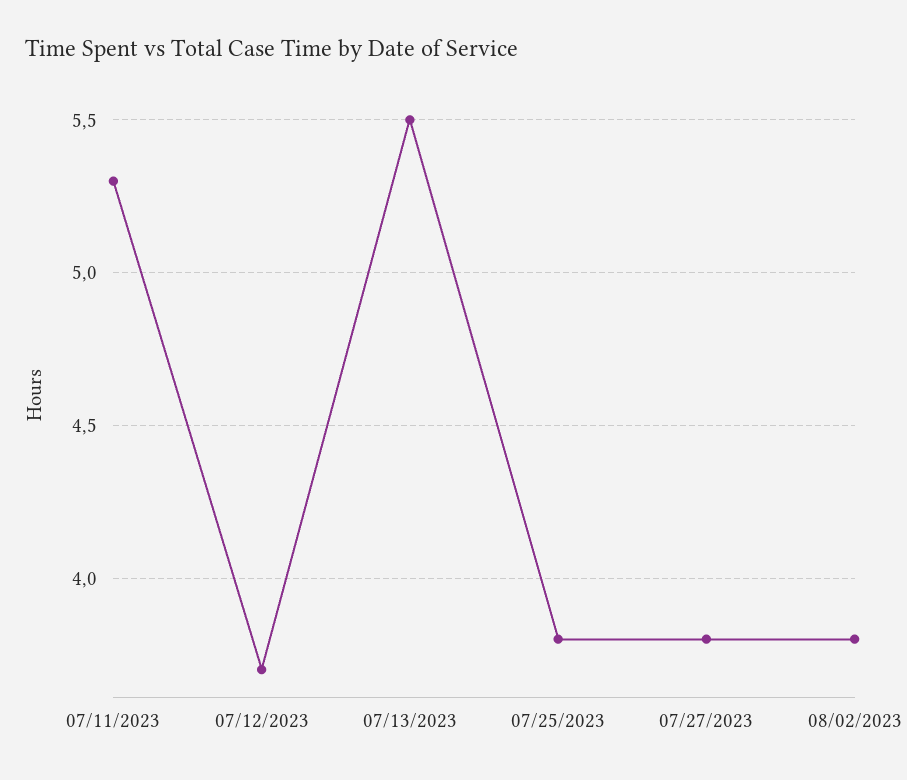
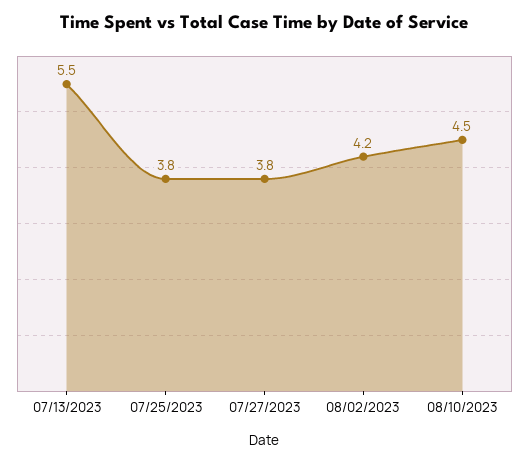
07/11/2023: 5.3 -> none
07/12/2023: 3.7 -> none
08/02/2023: 3.8 -> 4.2
08/10/2023: none -> 4.5

